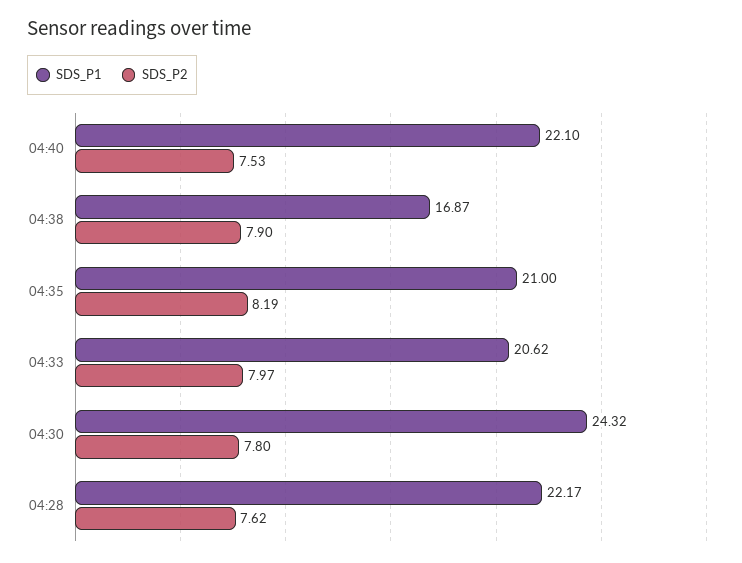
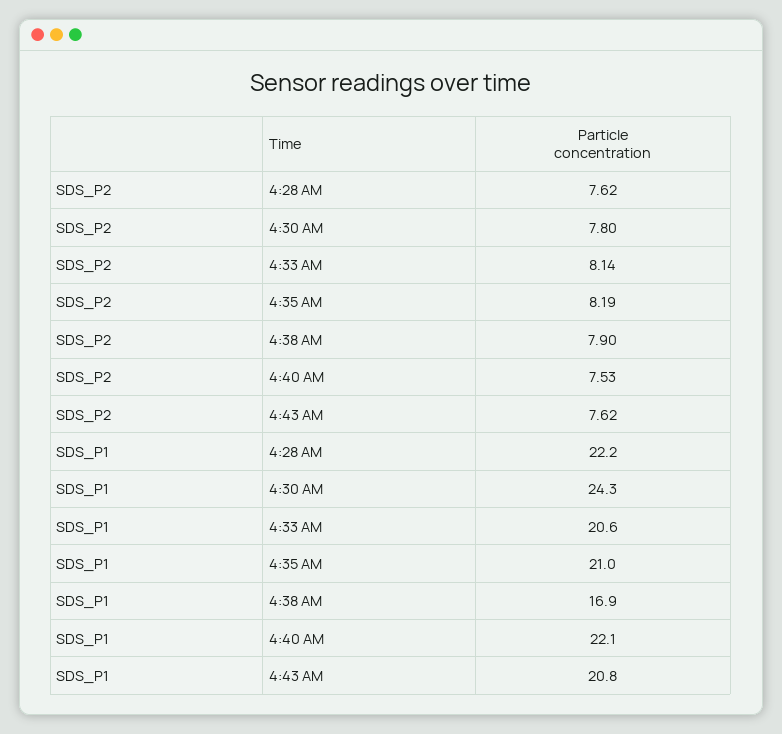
SDS_P2, 04:33: 7.97 -> 8.14
SDS_P2, 4:43 AM: none -> 7.62
SDS_P1, 4:43 AM: none -> 20.8

